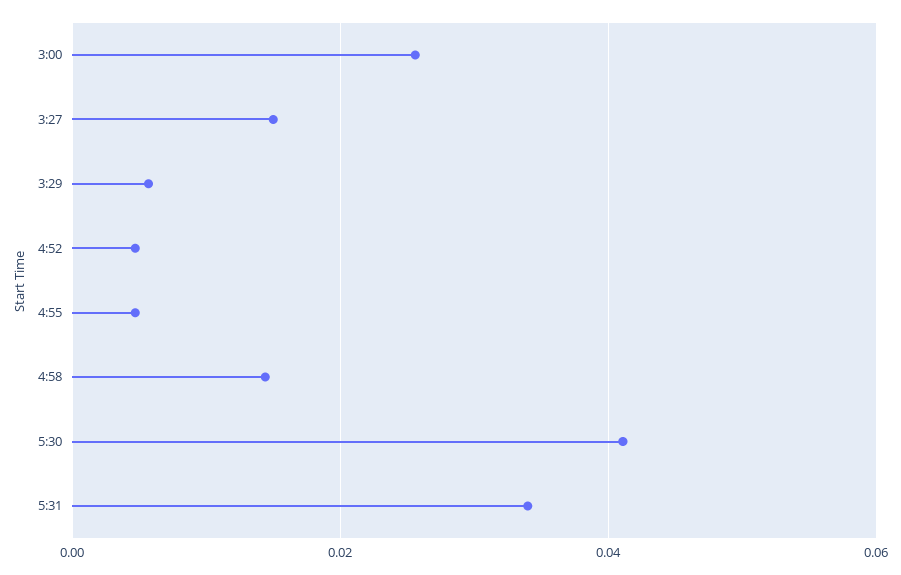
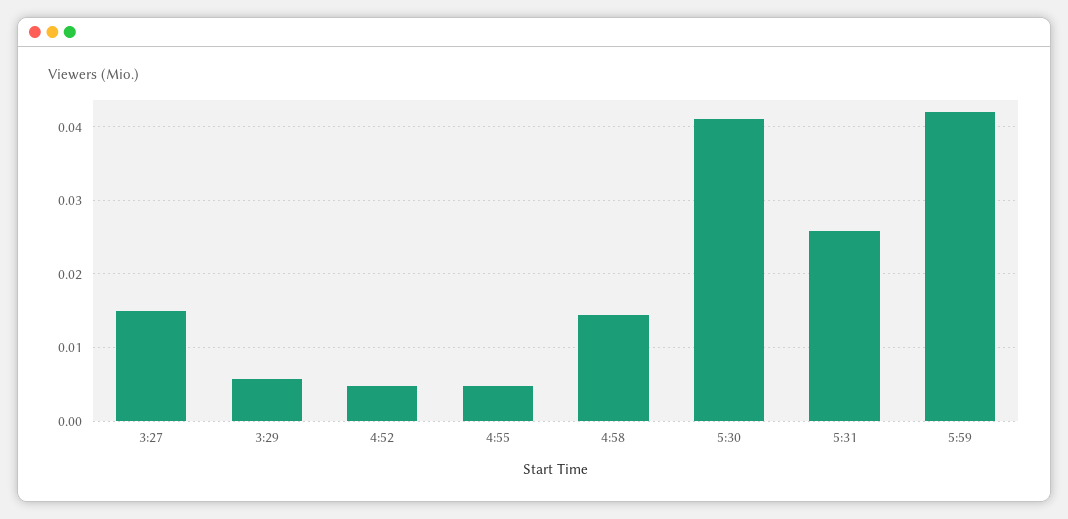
3:00: 0.026 -> none
5:31: 0.034 -> 0.026
5:59: none -> 0.042

